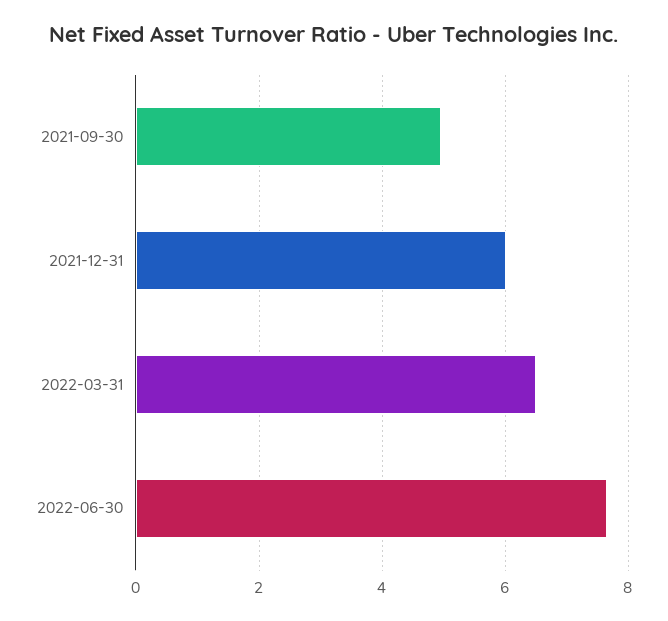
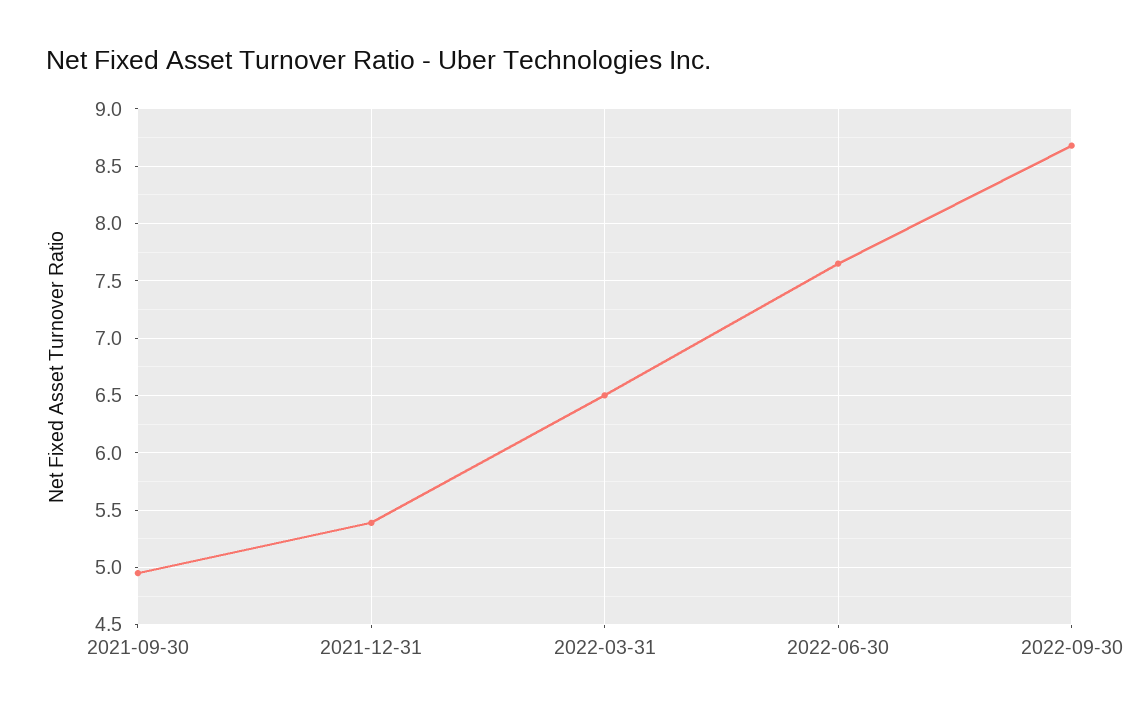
2021-12-31: 6 -> 5.4
2022-09-30: none -> 8.7

